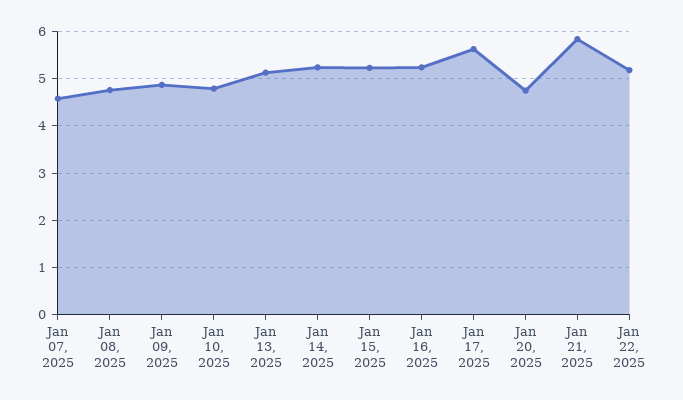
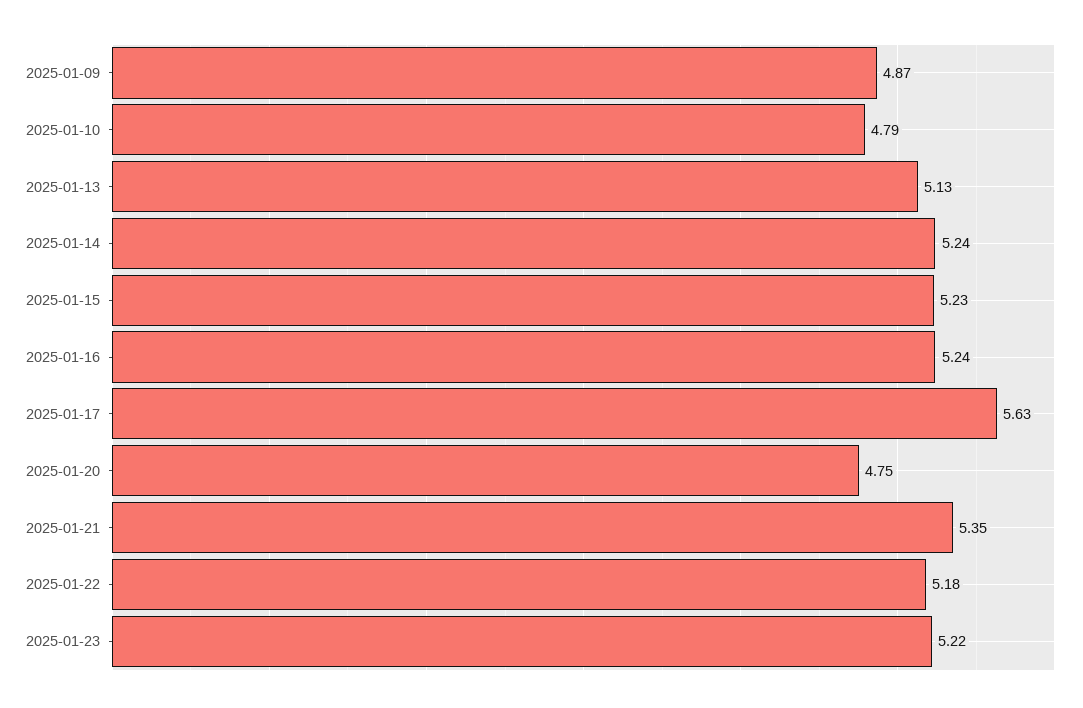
Jan 07, 2025: 4.6 -> none
Jan 08, 2025: 4.8 -> none
Jan 21, 2025: 5.8 -> 5.35
2025-01-23: none -> 5.22

